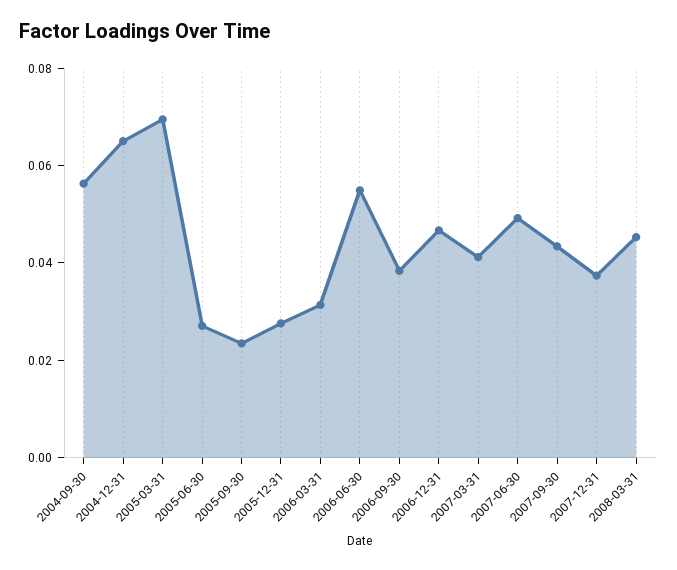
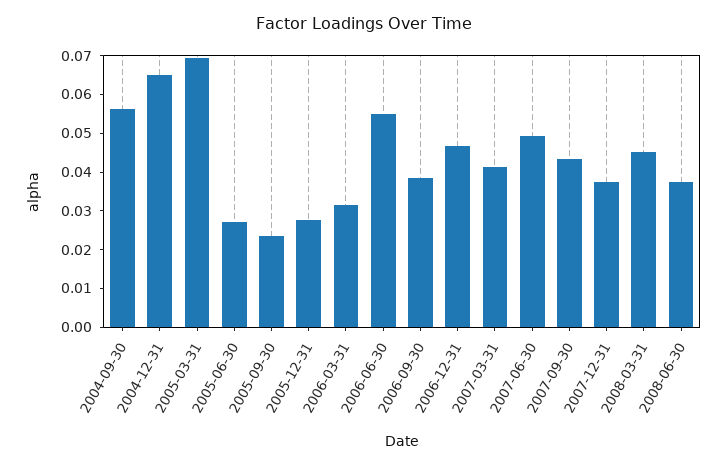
2008-06-30: none -> 0.0375

